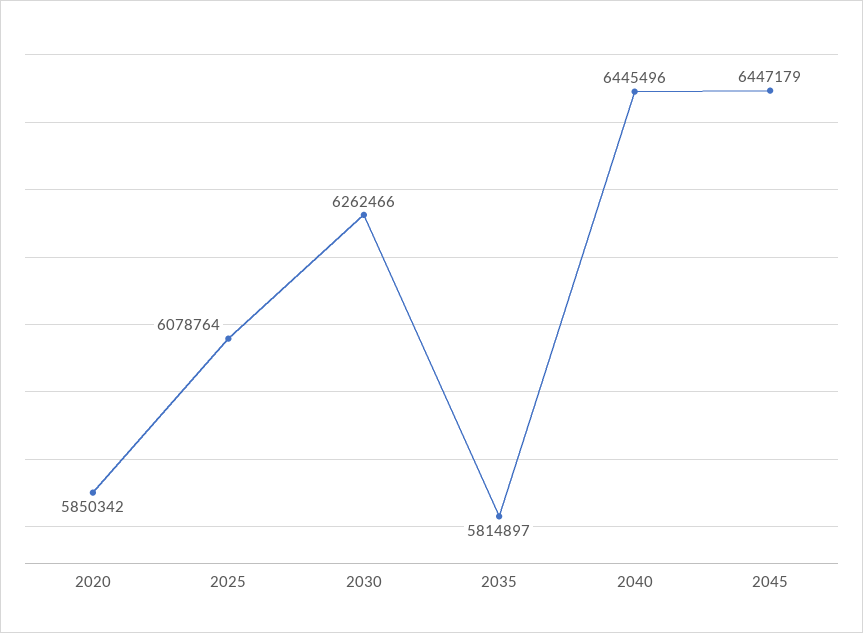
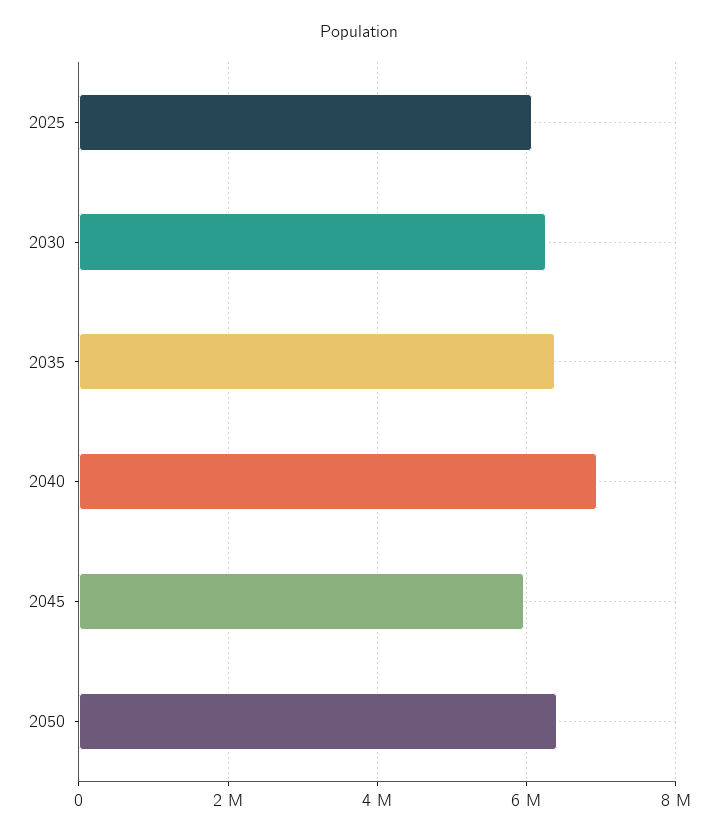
2020: 5850342 -> none
2035: 5814897 -> 6400000
2040: 6445496 -> 7000000
2045: 6447179 -> 6000000
2050: none -> 6400000

